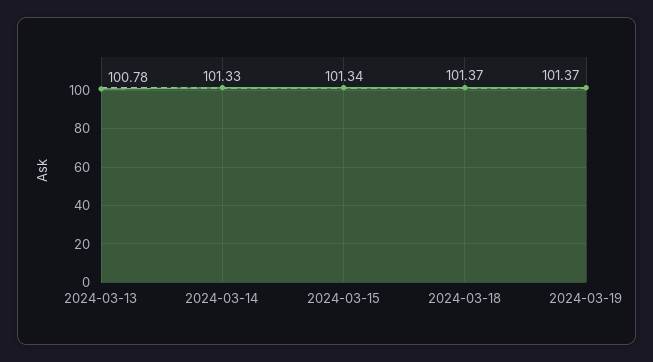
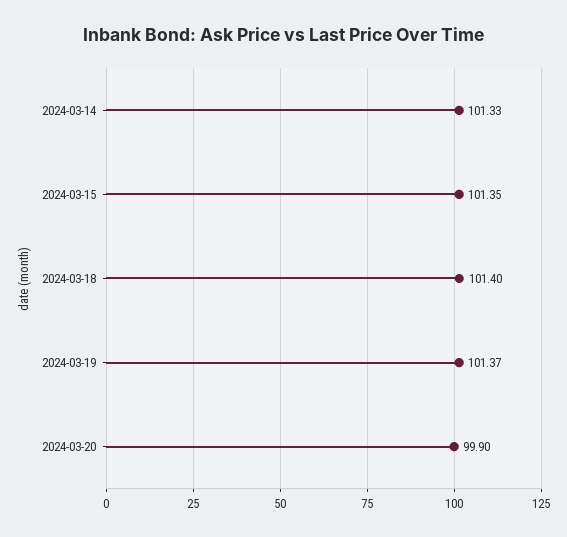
2024-03-13: 100.78 -> none
2024-03-15: 101.34 -> 101.35
2024-03-18: 101.37 -> 101.4
2024-03-20: none -> 99.9

